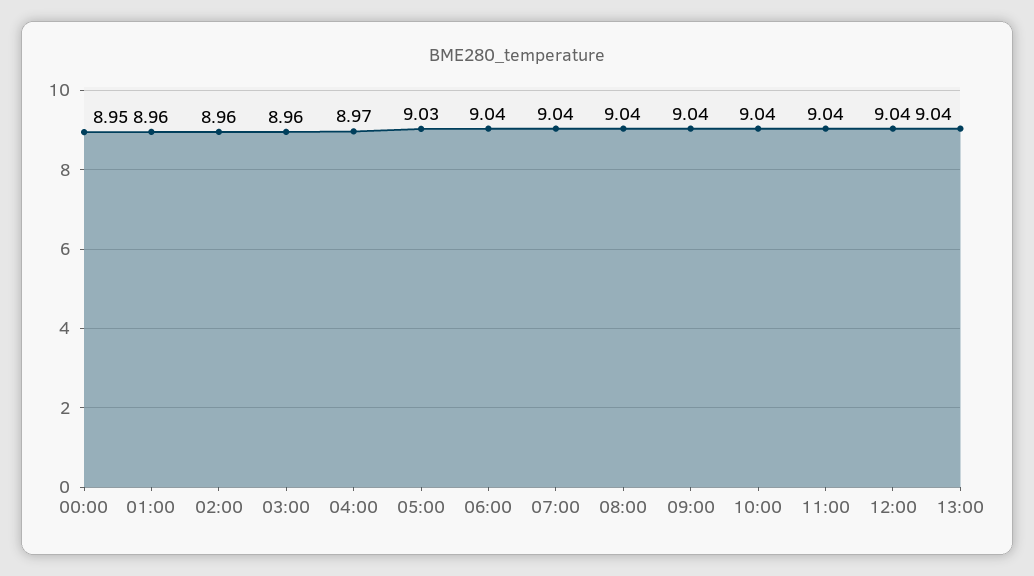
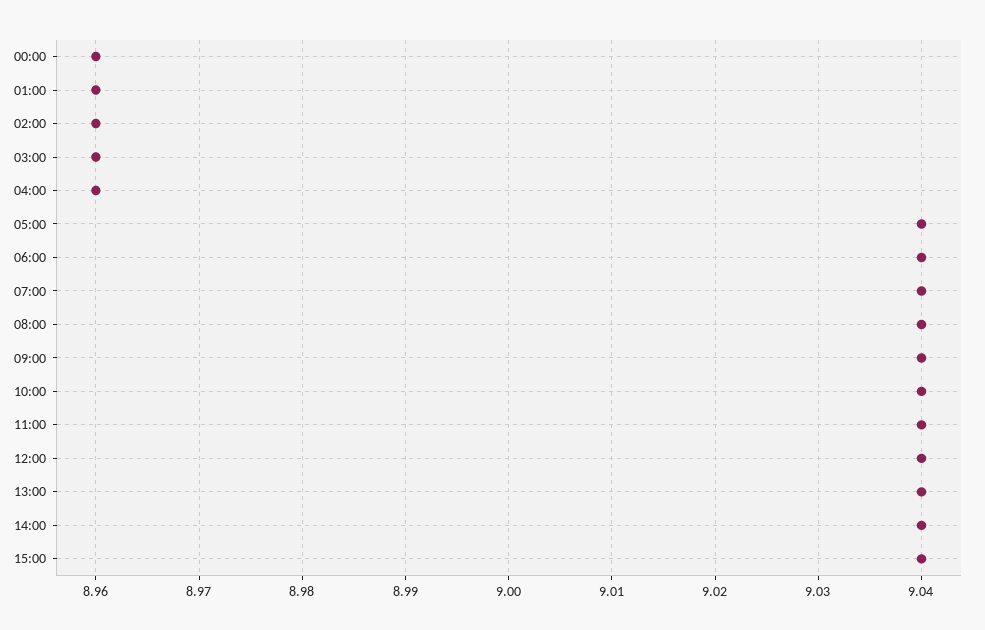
00:00: 8.95 -> 8.96
04:00: 8.97 -> 8.96
05:00: 9.03 -> 9.04
14:00: none -> 9.04
15:00: none -> 9.04

